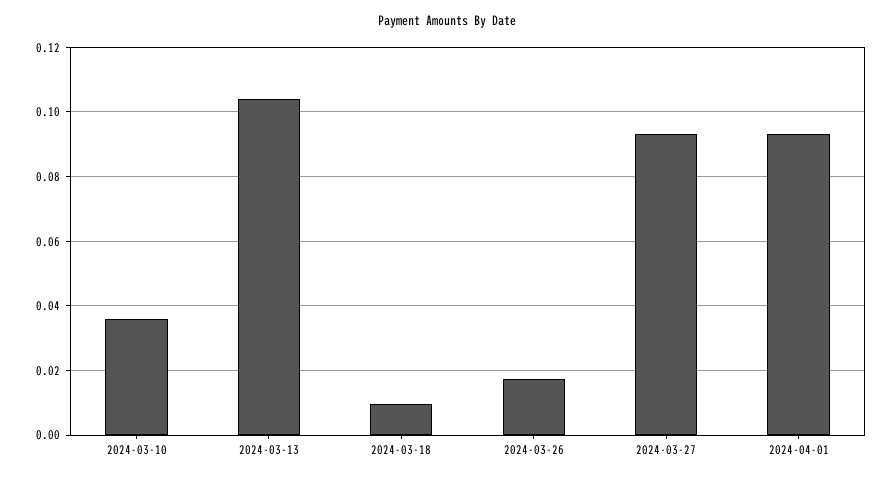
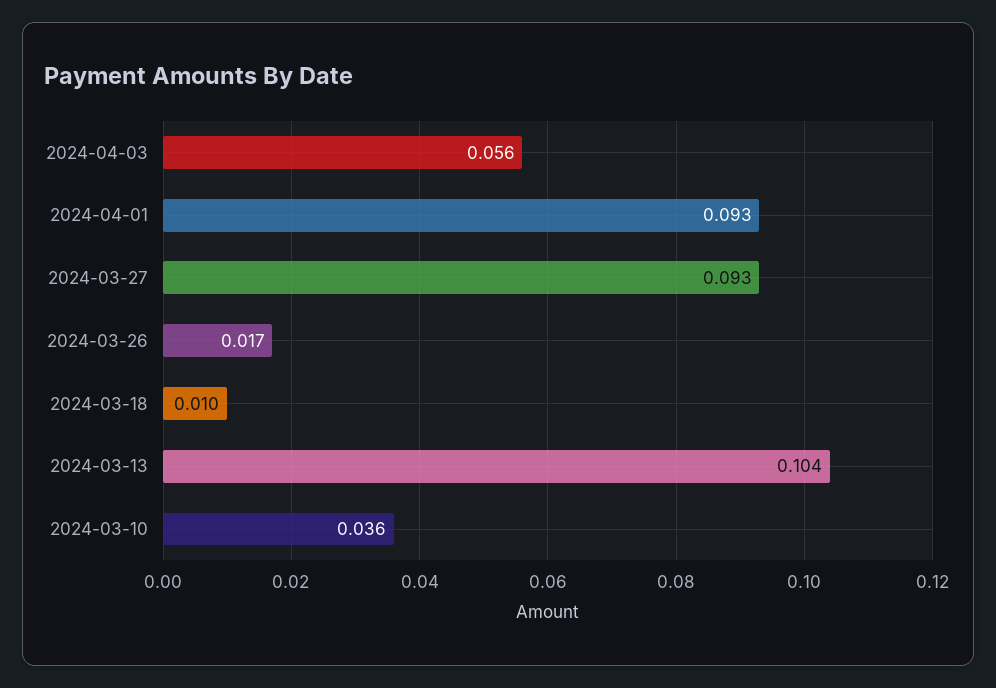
2024-04-03: none -> 0.056

